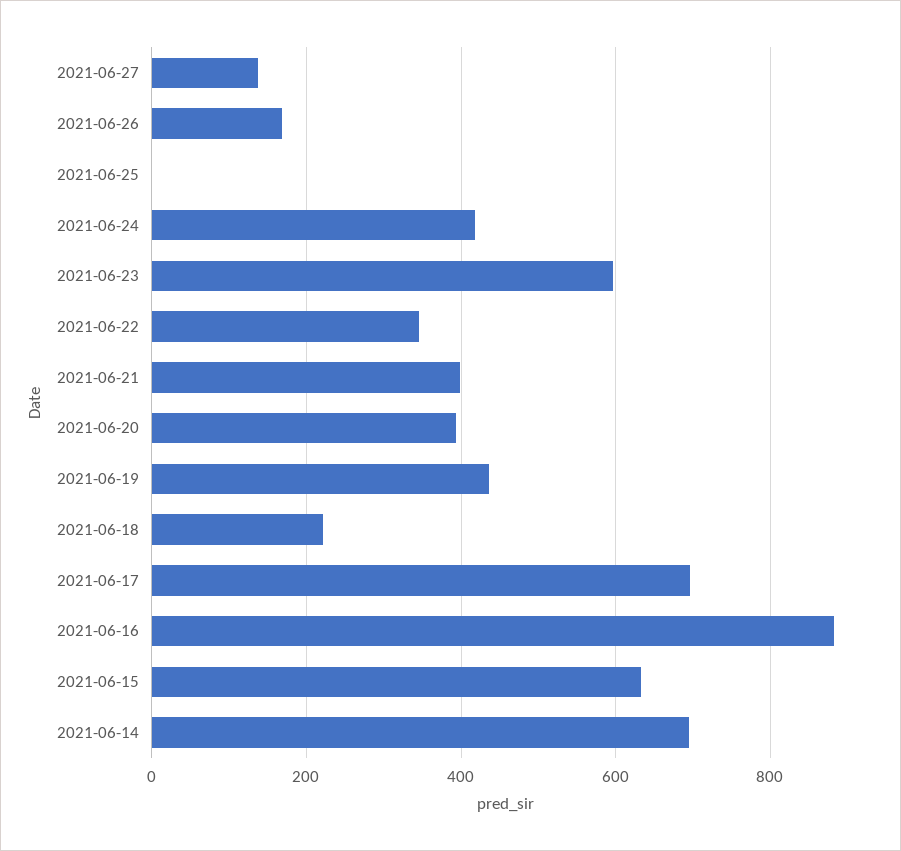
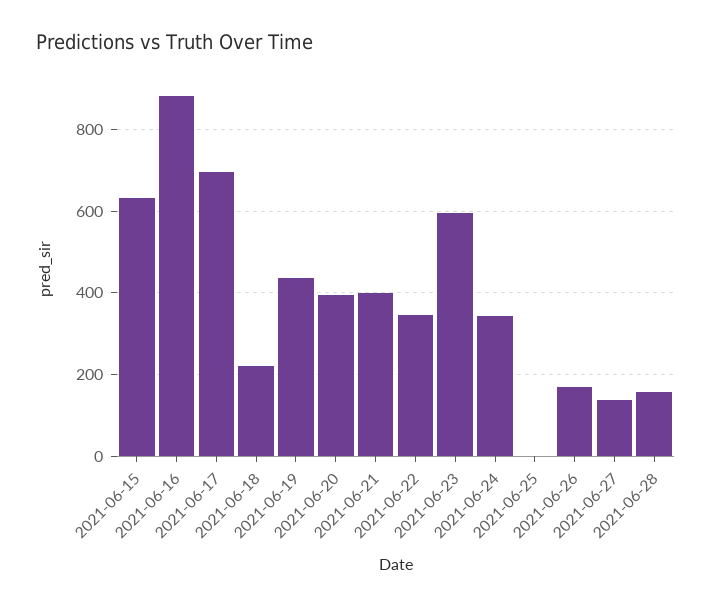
2021-06-24: 420 -> 340
2021-06-14: 700 -> none
2021-06-28: none -> 160

